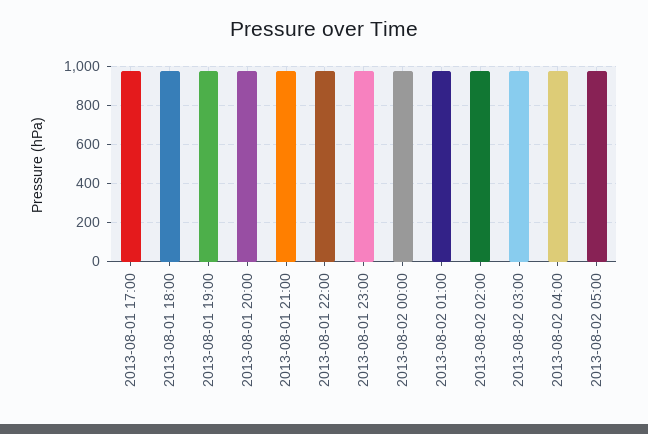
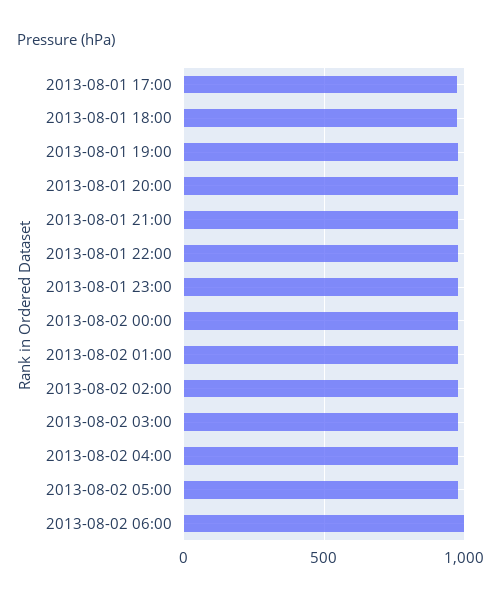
2013-08-02 06:00: none -> 1000

